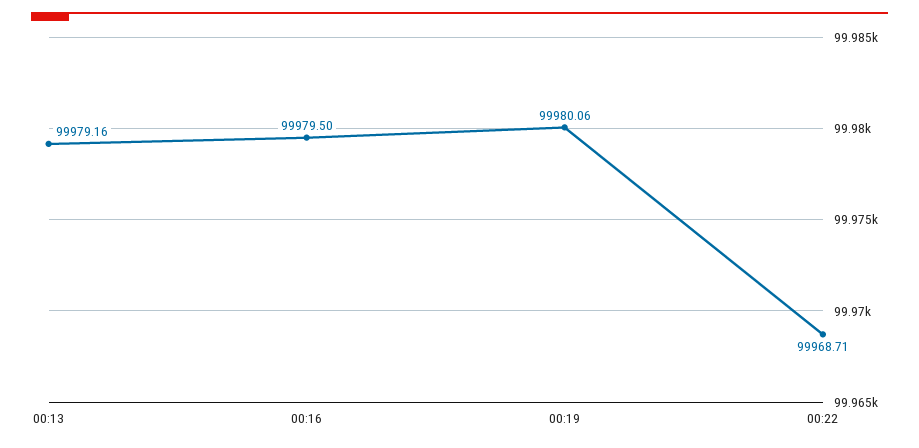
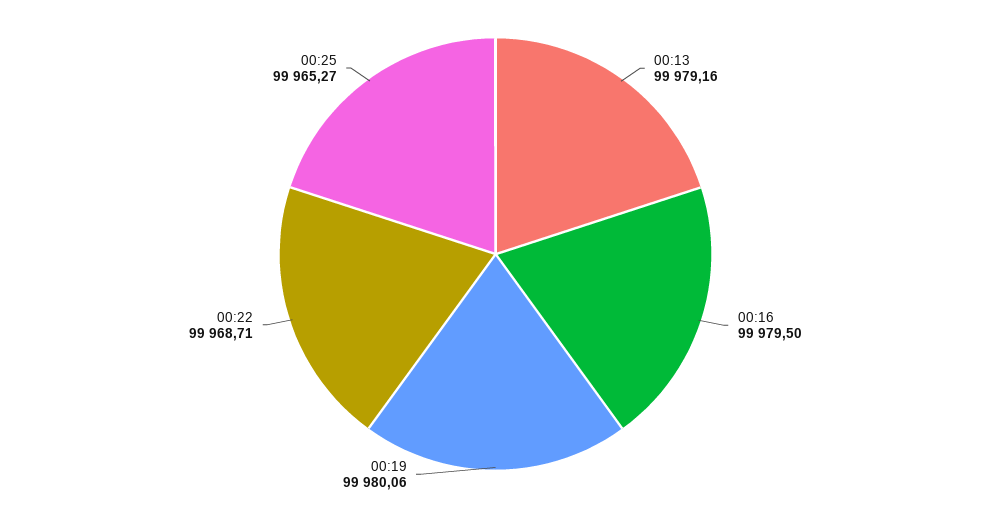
00:25: none -> 99965.27

